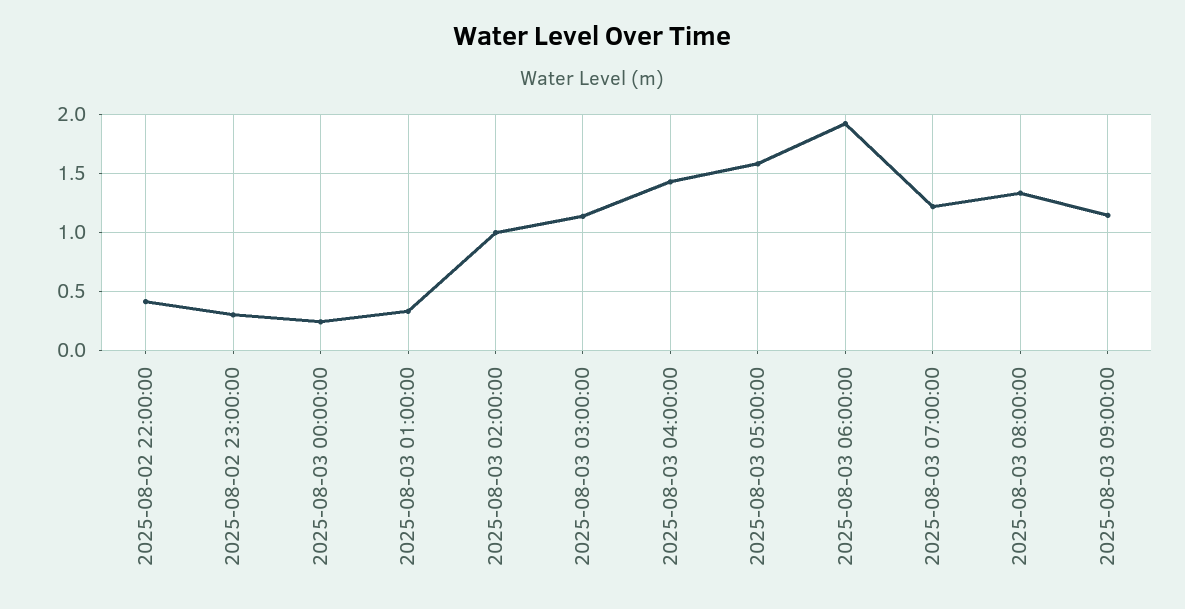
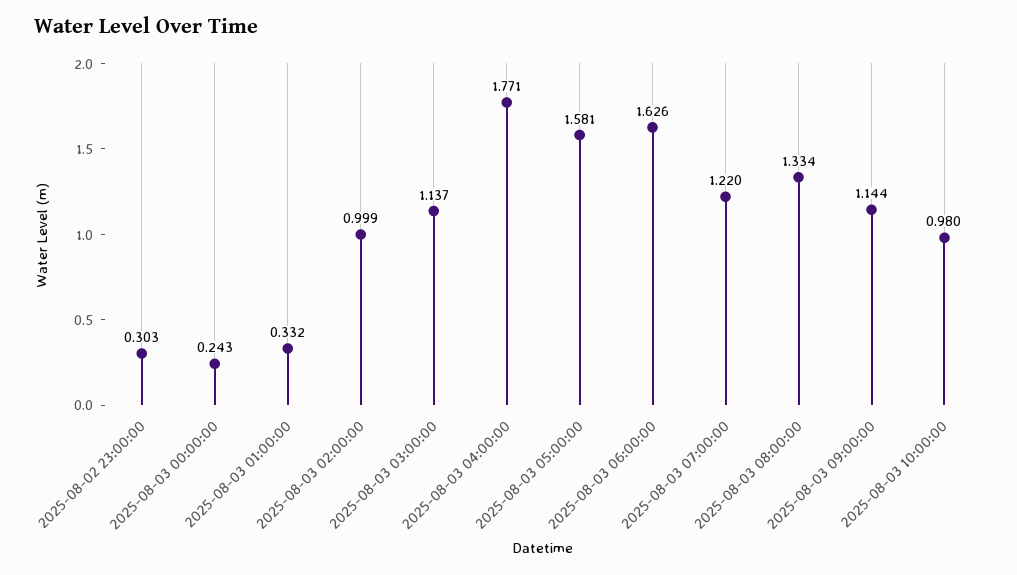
2025-08-02 22:00:00: 0.4 -> none
2025-08-03 04:00:00: 1.4 -> 1.771
2025-08-03 06:00:00: 1.9 -> 1.626
2025-08-03 10:00:00: none -> 0.98

